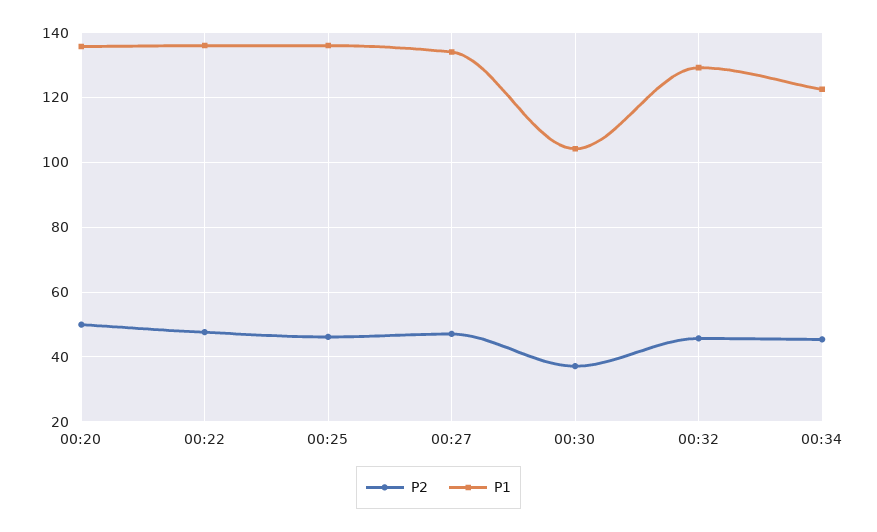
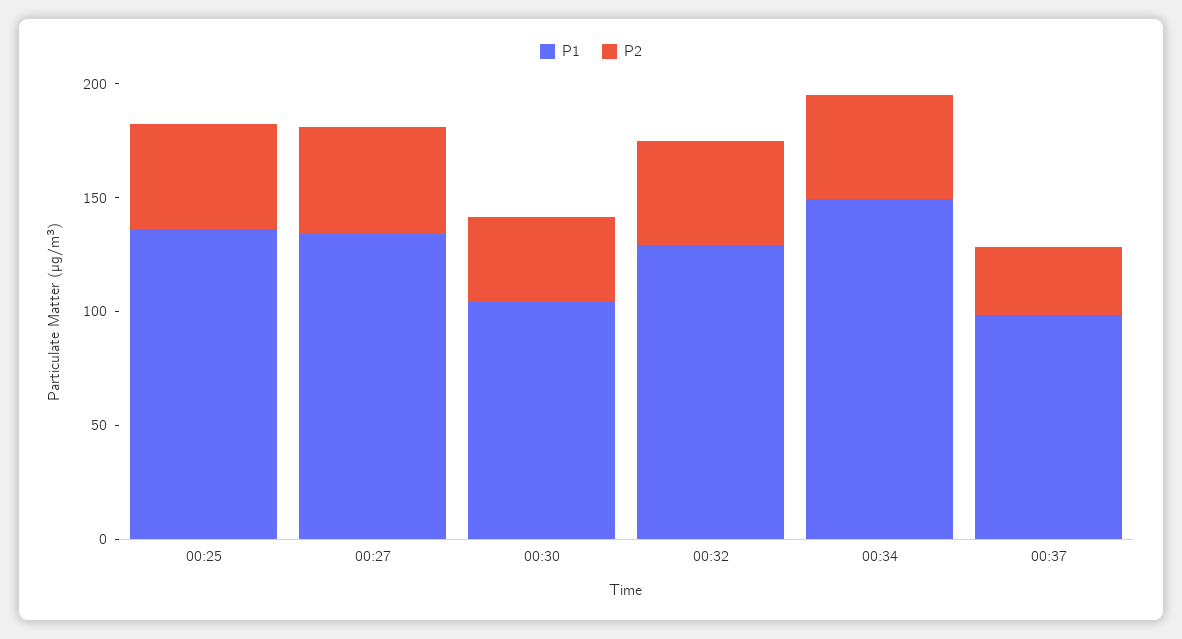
P2, 00:20: 50 -> none
P1, 00:20: 136 -> none
P2, 00:22: 48 -> none
P1, 00:22: 136 -> none
P1, 00:34: 122 -> 150
P1, 00:37: none -> 100
P2, 00:37: none -> 30

